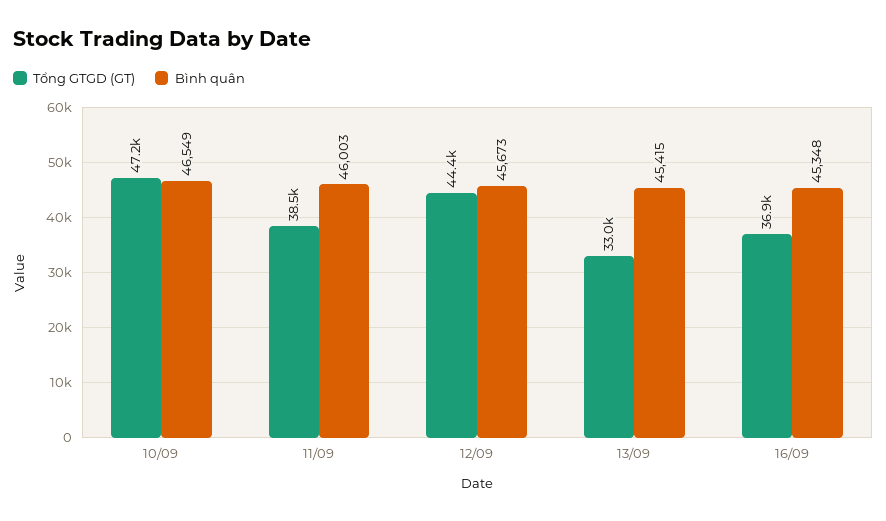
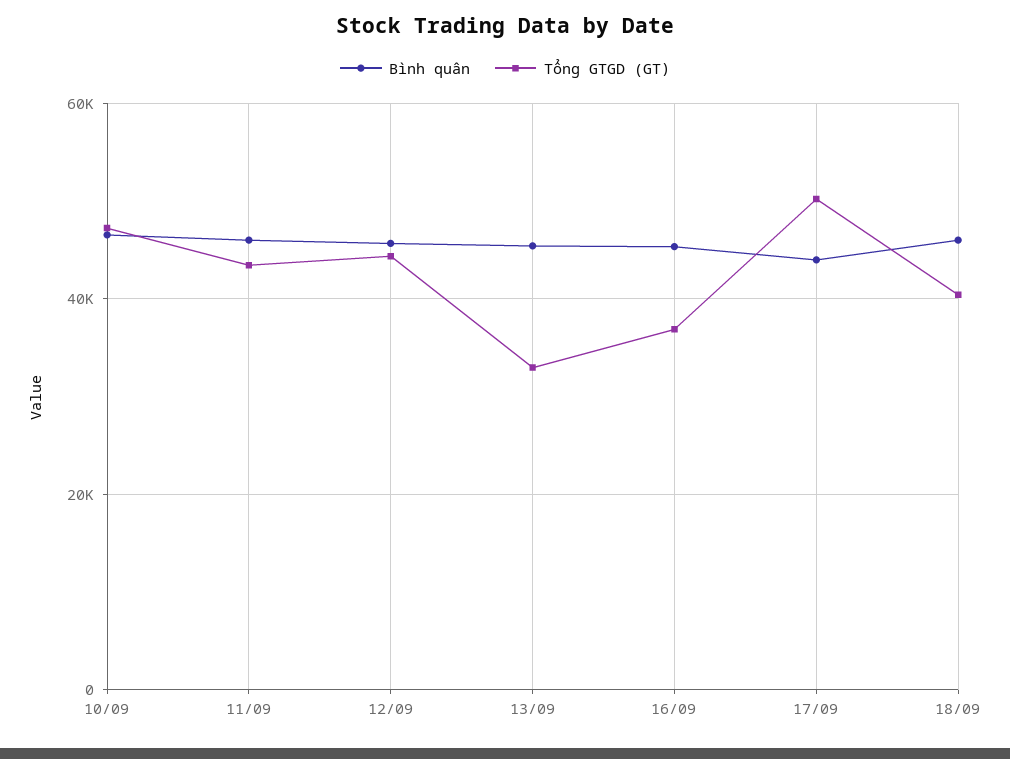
Tổng GTGD (GT), 11/09: 38500 -> 44000
Bình quân, 17/09: none -> 44000
Tổng GTGD (GT), 17/09: none -> 50000
Bình quân, 18/09: none -> 46000
Tổng GTGD (GT), 18/09: none -> 40000

